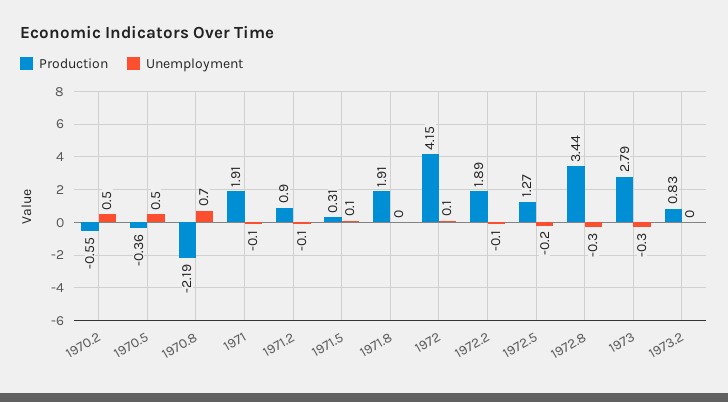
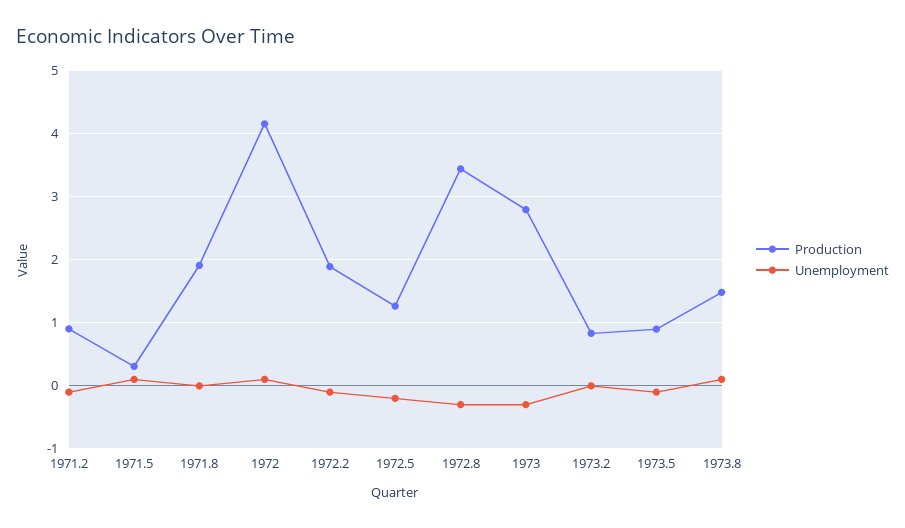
Production, 1970.2: -0.55 -> none
Unemployment, 1970.2: 0.5 -> none
Production, 1970.5: -0.36 -> none
Unemployment, 1970.5: 0.5 -> none
Production, 1970.8: -2.19 -> none
Unemployment, 1970.8: 0.7 -> none
Production, 1971: 1.91 -> none
Unemployment, 1971: -0.1 -> none
Production, 1973.5: none -> 0.9
Unemployment, 1973.5: none -> -0.1
Production, 1973.8: none -> 1.5
Unemployment, 1973.8: none -> 0.1

